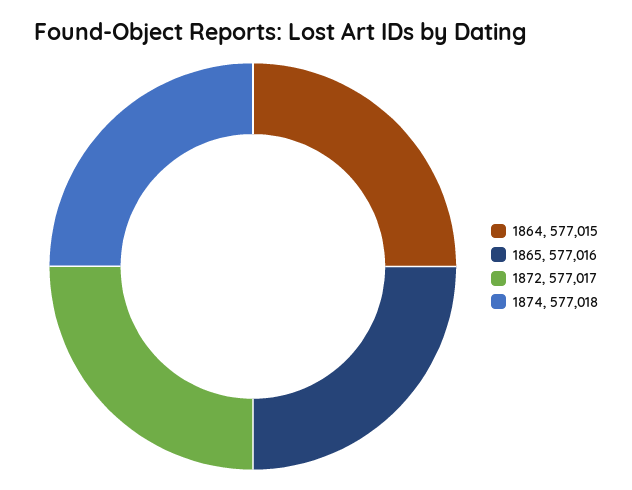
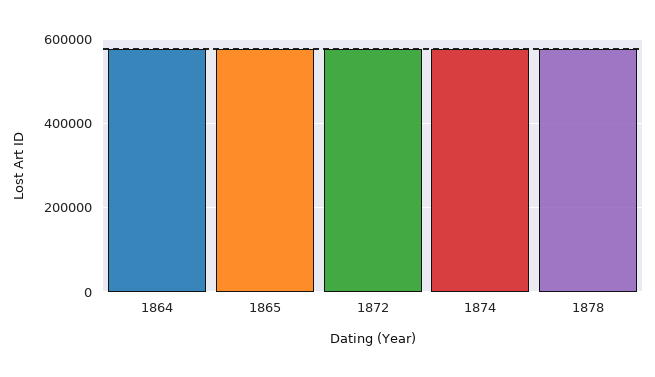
1878: none -> 580000

